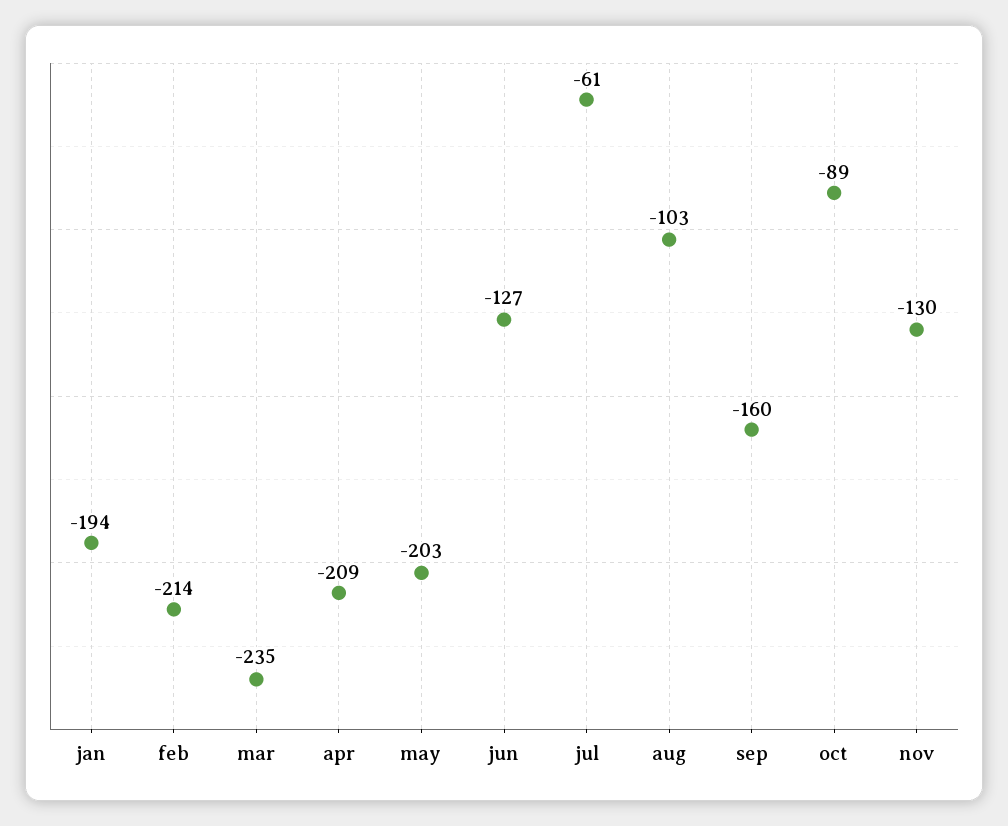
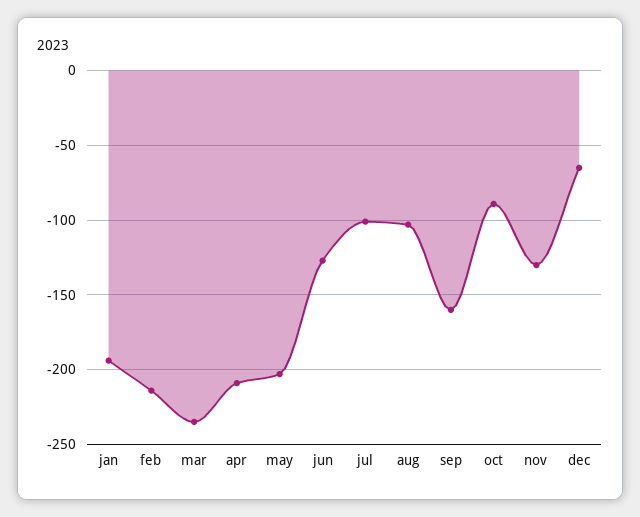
jul: -61 -> -100
dec: none -> -65

